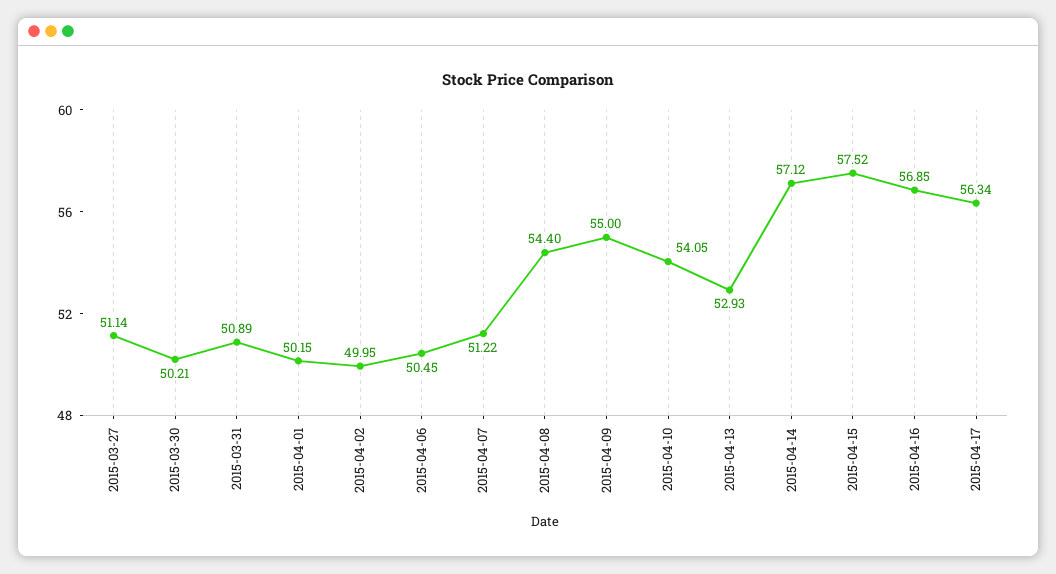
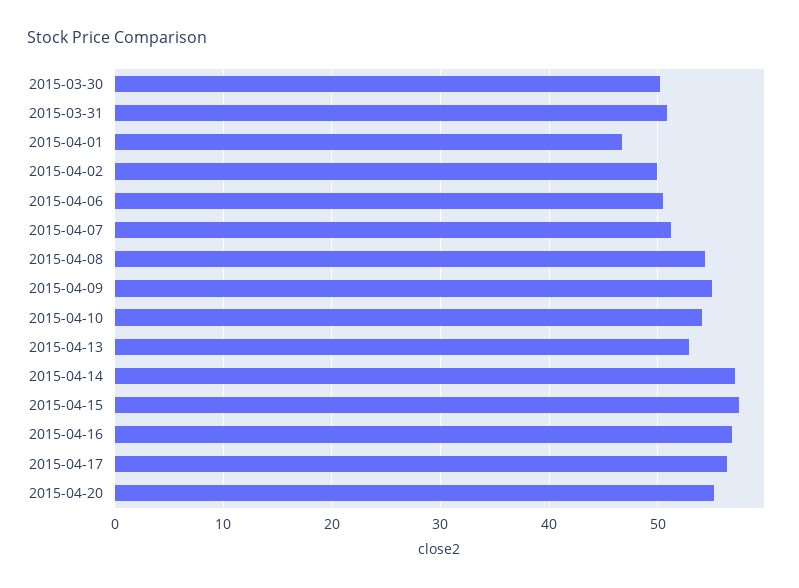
2015-03-27: 51.14 -> none
2015-04-01: 50.15 -> 47
2015-04-20: none -> 55

